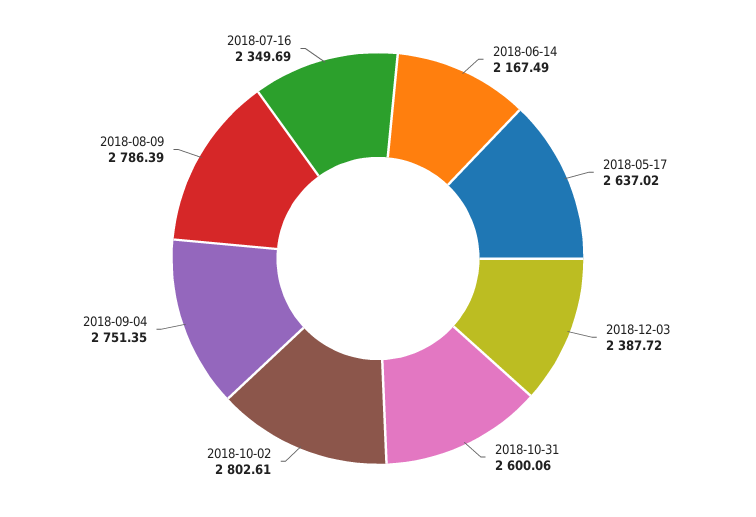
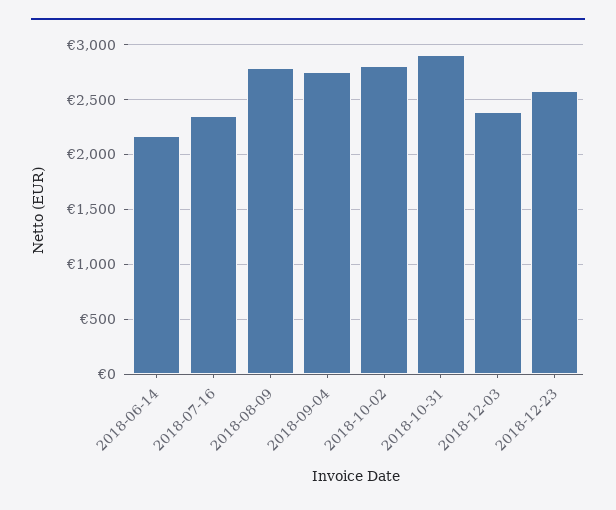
2018-05-17: 2637.02 -> none
2018-10-31: 2600.06 -> 2900
2018-12-23: none -> 2600

